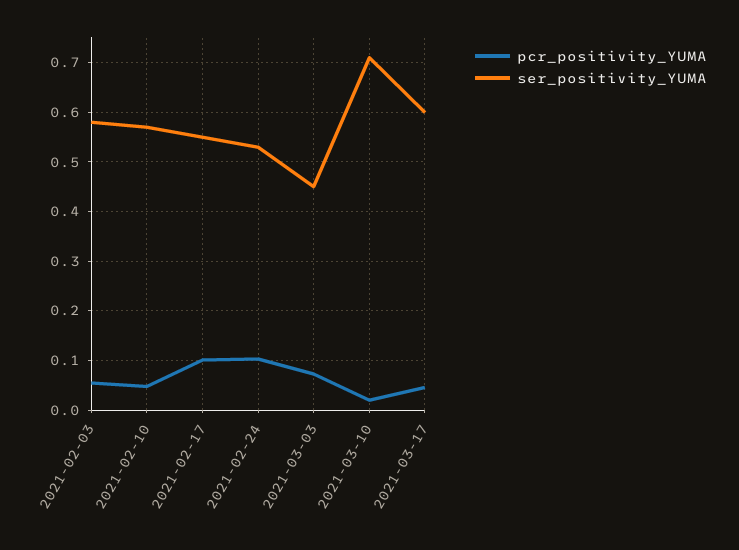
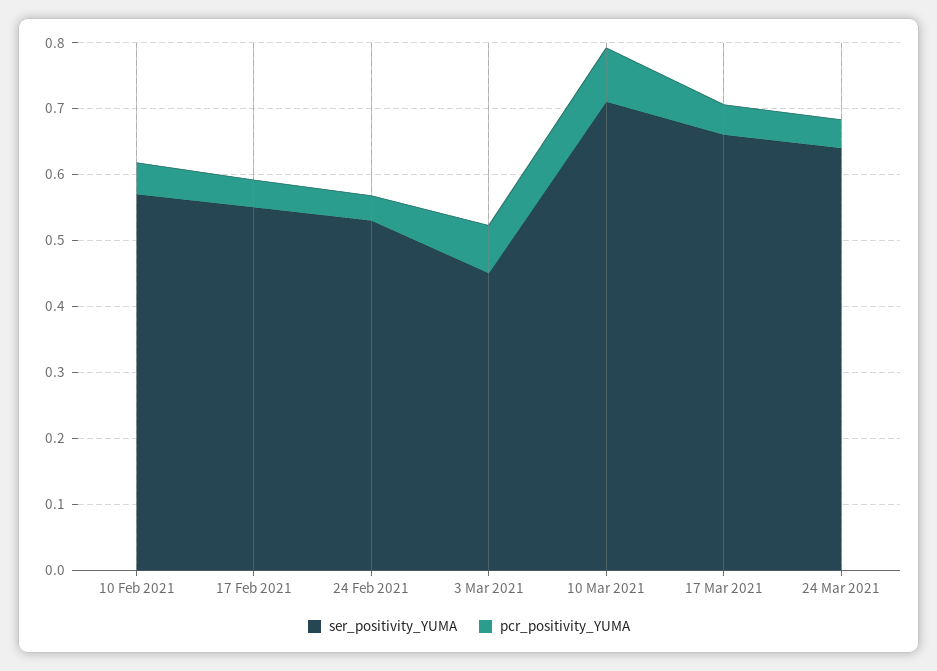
pcr_positivity_YUMA, 2021-02-03: 0.06 -> none
ser_positivity_YUMA, 2021-02-03: 0.58 -> none
pcr_positivity_YUMA, 2021-02-17: 0.1 -> 0.04
pcr_positivity_YUMA, 2021-02-24: 0.1 -> 0.04
pcr_positivity_YUMA, 2021-03-10: 0.02 -> 0.08
ser_positivity_YUMA, 2021-03-17: 0.6 -> 0.66
ser_positivity_YUMA, 24 Mar 2021: none -> 0.64
pcr_positivity_YUMA, 24 Mar 2021: none -> 0.04

